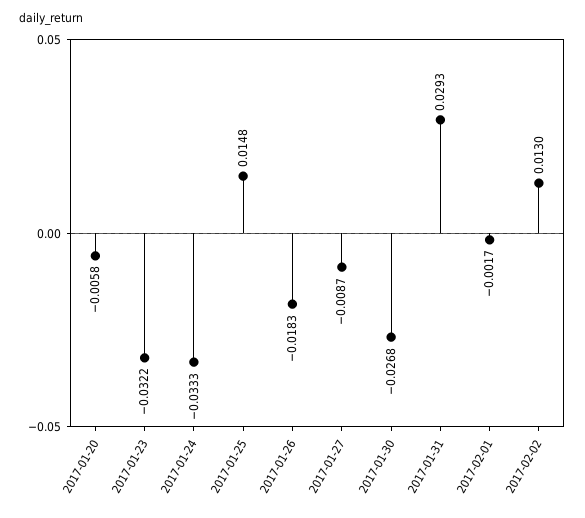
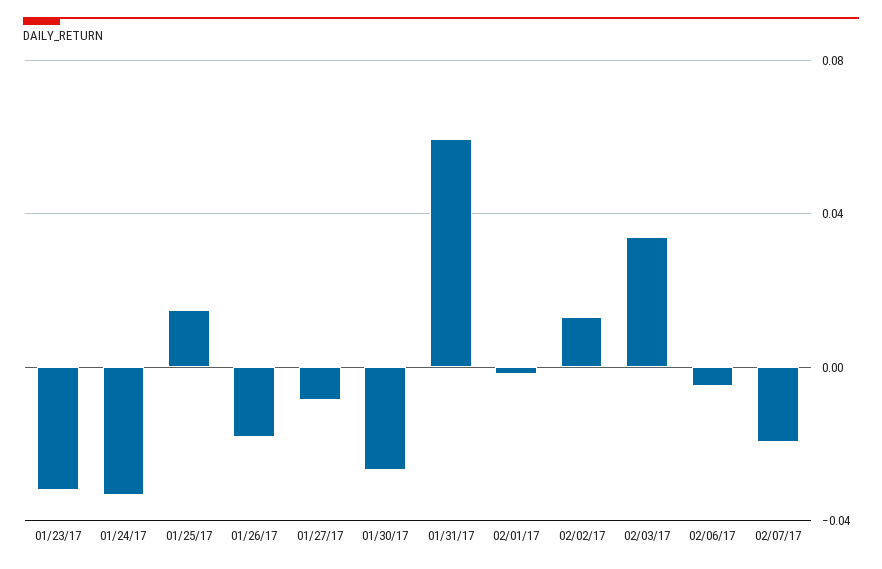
2017-01-20: -0.0058 -> none
2017-01-31: 0.0293 -> 0.06
02/03/17: none -> 0.035
02/06/17: none -> -0.005
02/07/17: none -> -0.02

